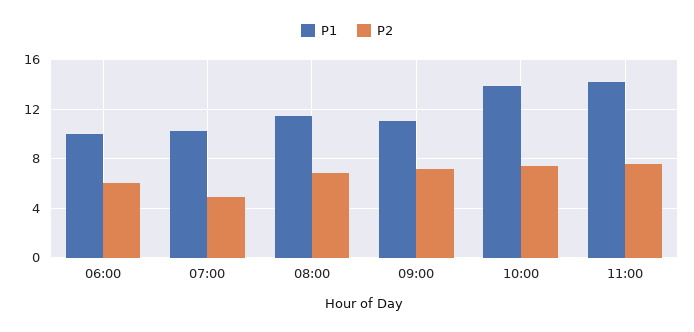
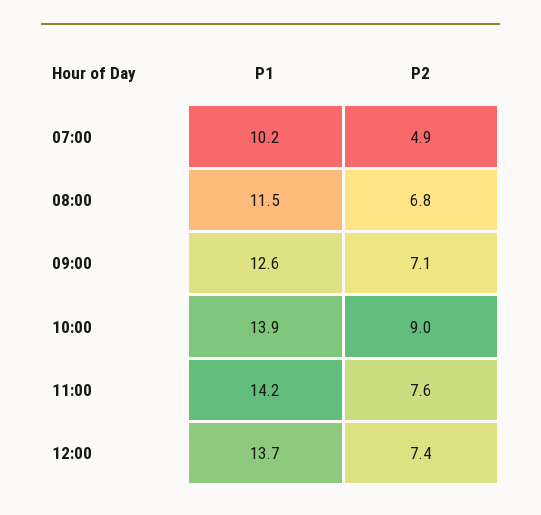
P1, 06:00: 10 -> none
P2, 06:00: 6 -> none
P1, 09:00: 11 -> 12.6
P2, 10:00: 7.5 -> 9
P1, 12:00: none -> 13.7
P2, 12:00: none -> 7.4

